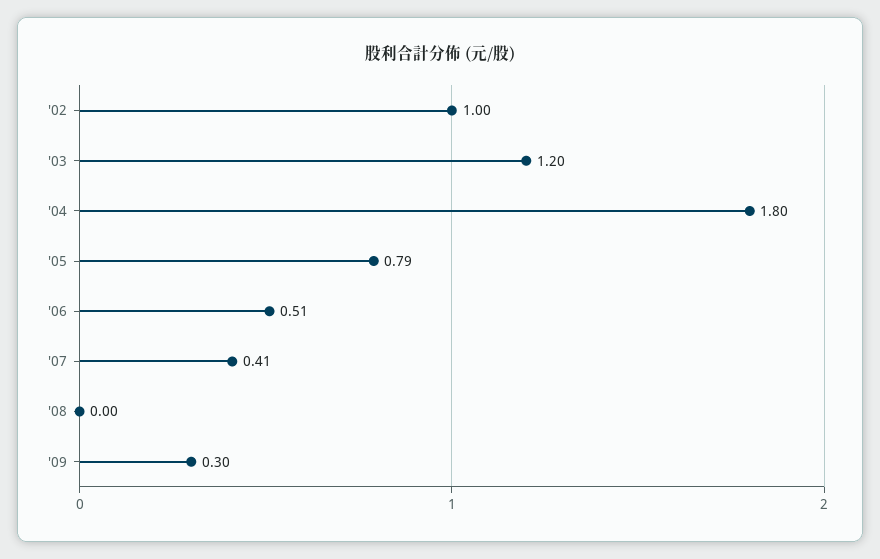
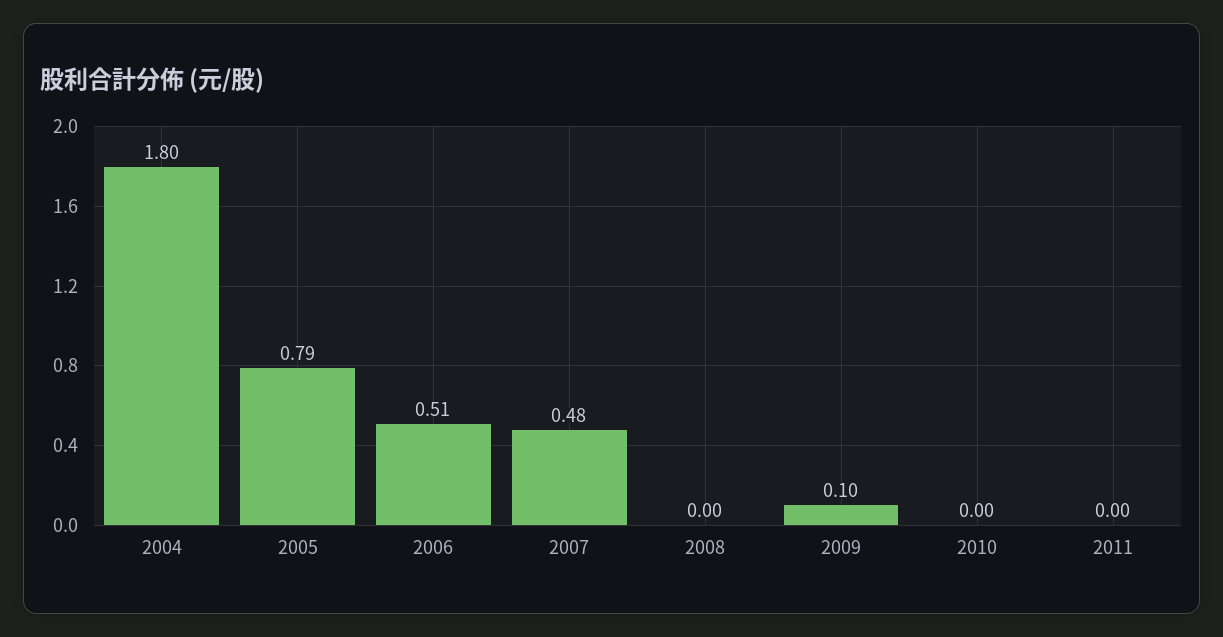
'02: 1 -> none
'03: 1.2 -> none
'07: 0.41 -> 0.48
'09: 0.3 -> 0.1
2010: none -> 0
2011: none -> 0

